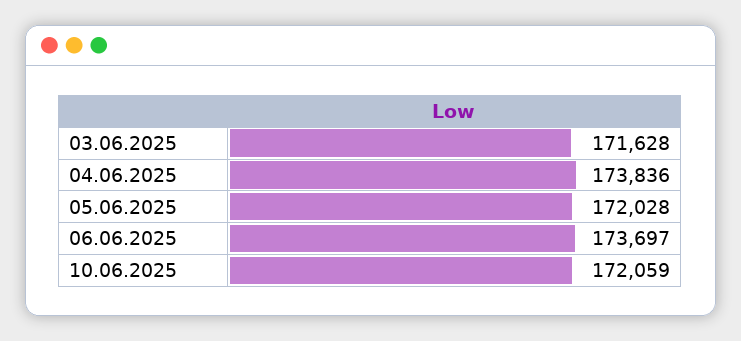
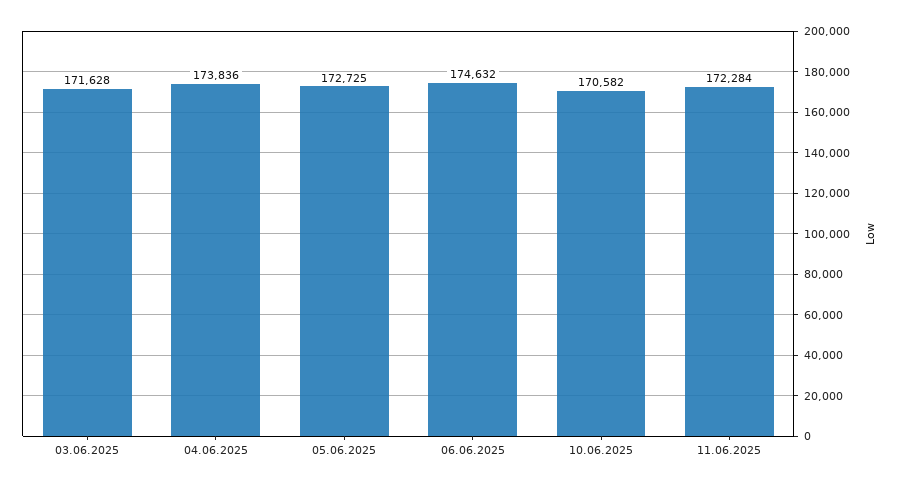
05.06.2025: 172028 -> 172725
06.06.2025: 173697 -> 174632
10.06.2025: 172059 -> 170582
11.06.2025: none -> 172284

